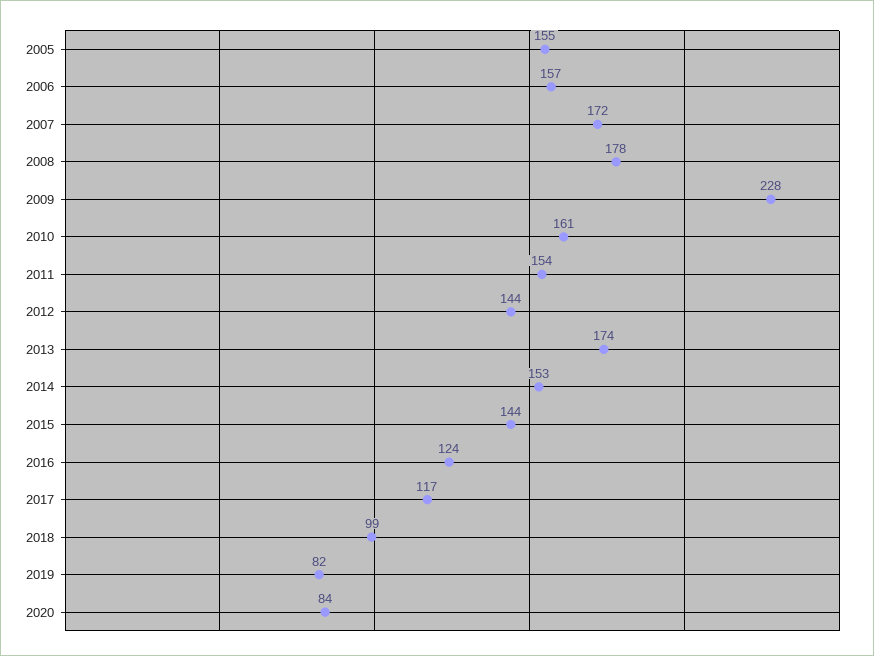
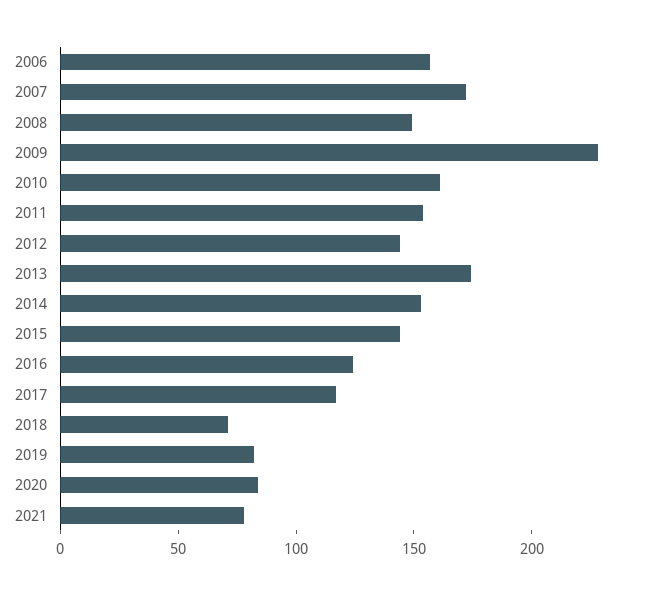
2005: 155 -> none
2008: 178 -> 150
2018: 99 -> 70
2021: none -> 80

